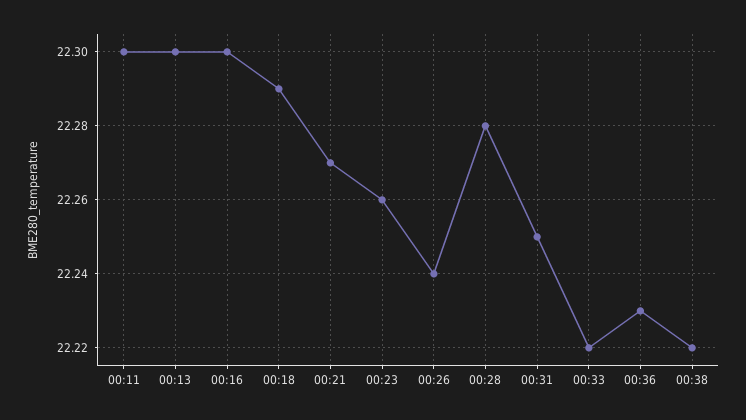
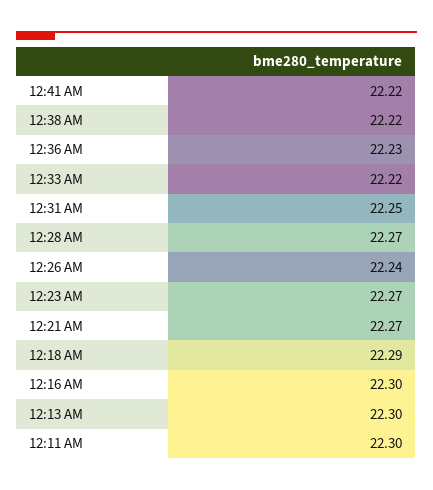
00:23: 22.26 -> 22.27
00:28: 22.28 -> 22.27
12:41 AM: none -> 22.22

